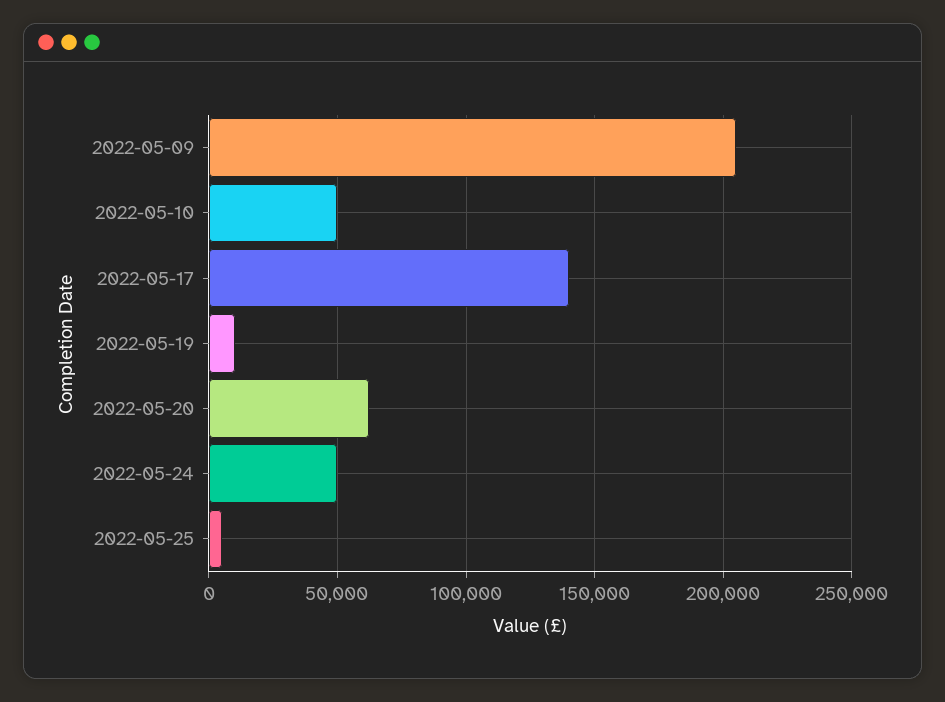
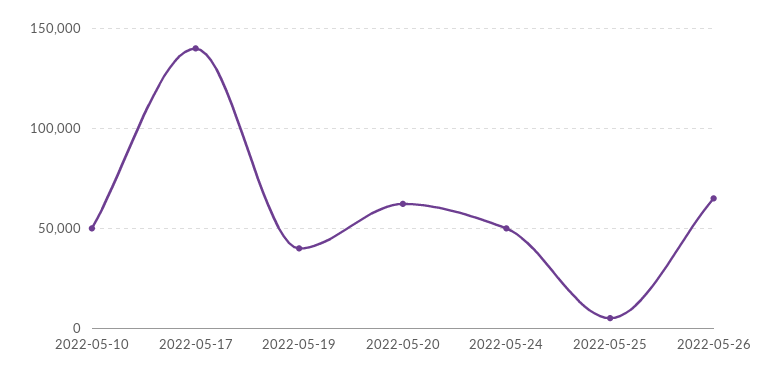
2022-05-09: 205000 -> none
2022-05-19: 10000 -> 40000
2022-05-26: none -> 65000

